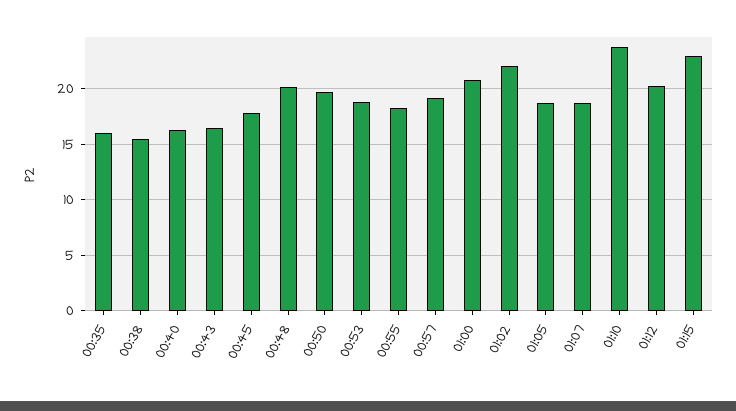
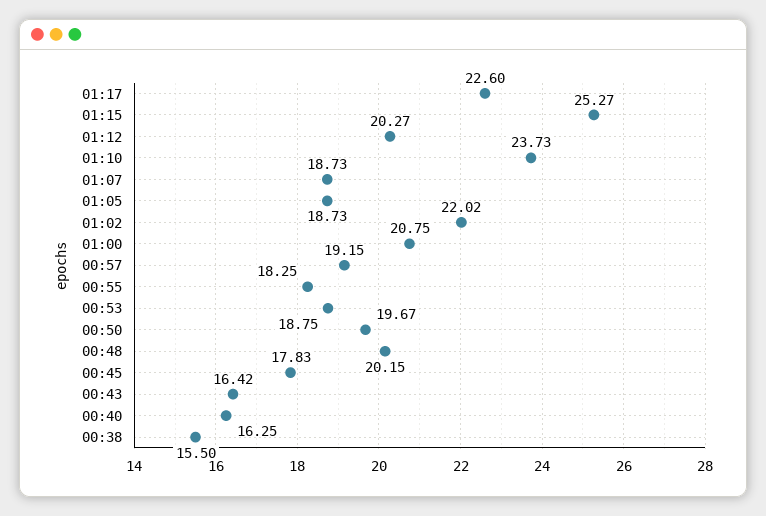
00:35: 16 -> none
01:15: 23 -> 25.27
01:17: none -> 22.6

